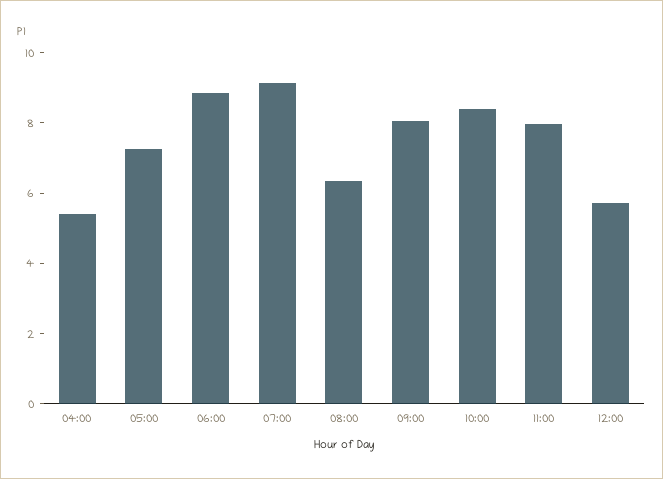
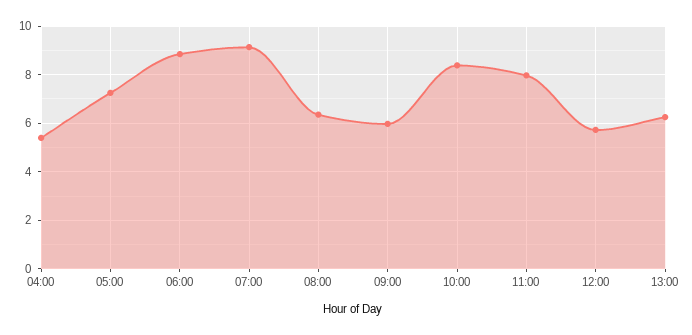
09:00: 8 -> 6
13:00: none -> 6.25

